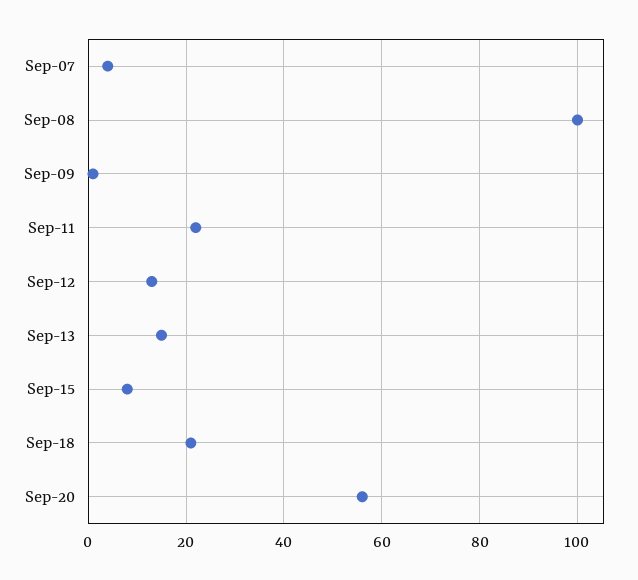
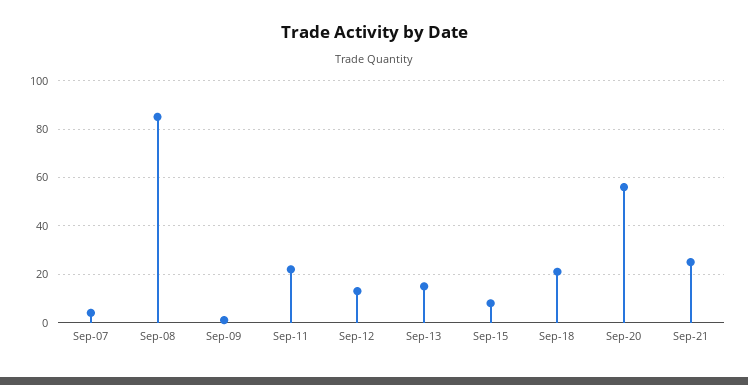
Sep-08: 100 -> 85
Sep-21: none -> 25

